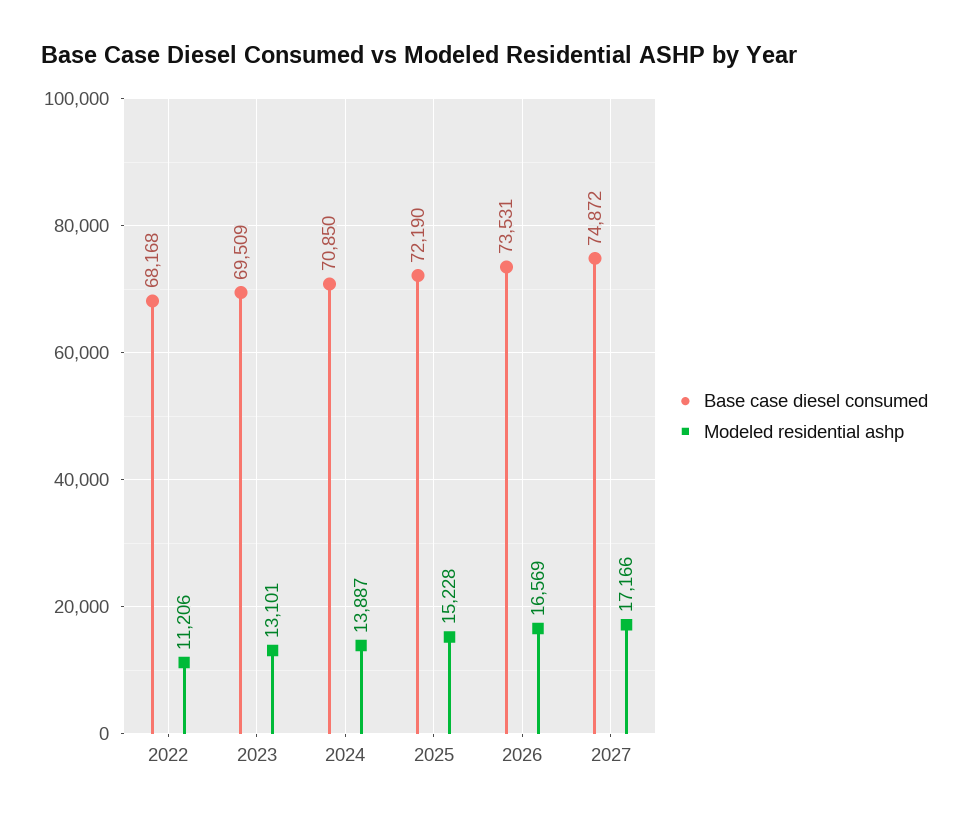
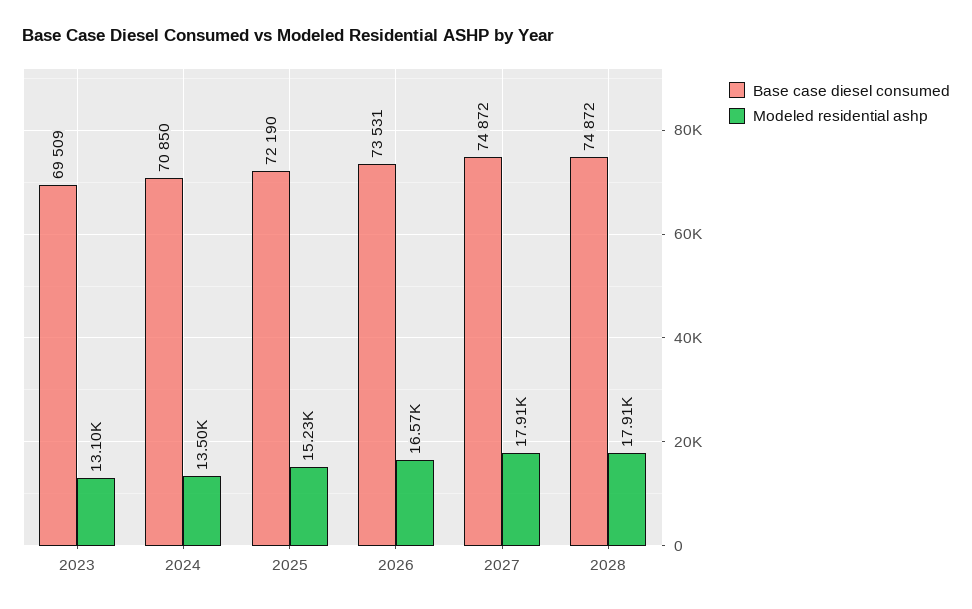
Base case diesel consumed, 2022: 68168 -> none
Modeled residential ashp, 2022: 11206 -> none
Modeled residential ashp, 2024: 13887 -> 13500
Modeled residential ashp, 2027: 17166 -> 17910
Base case diesel consumed, 2028: none -> 74872
Modeled residential ashp, 2028: none -> 17910

